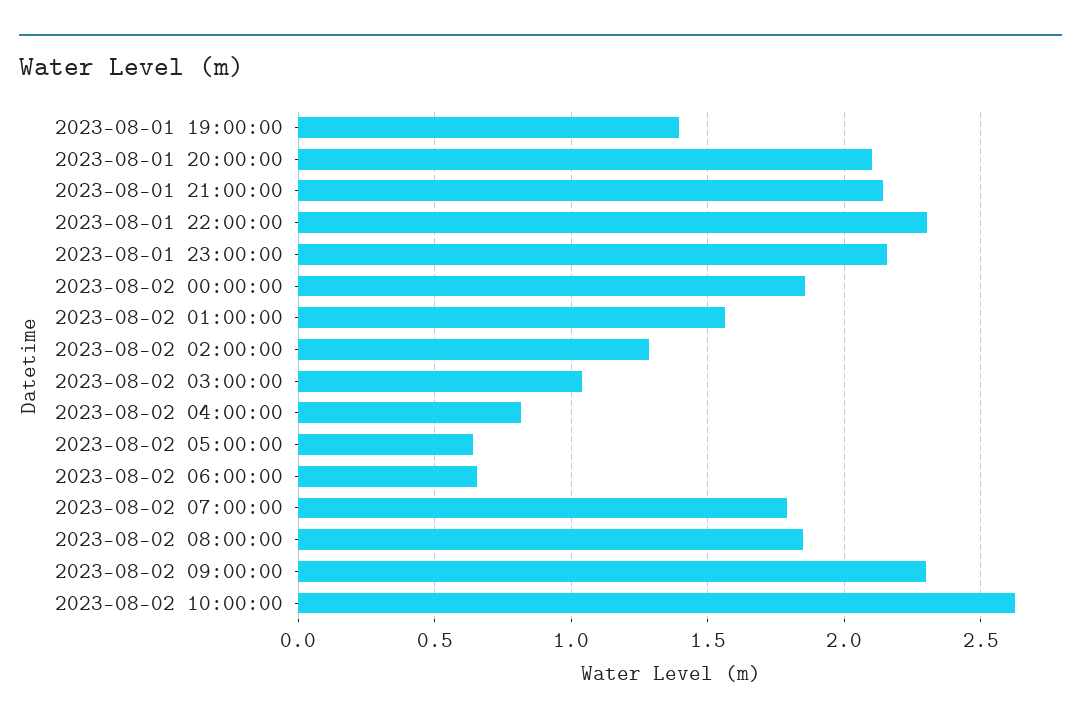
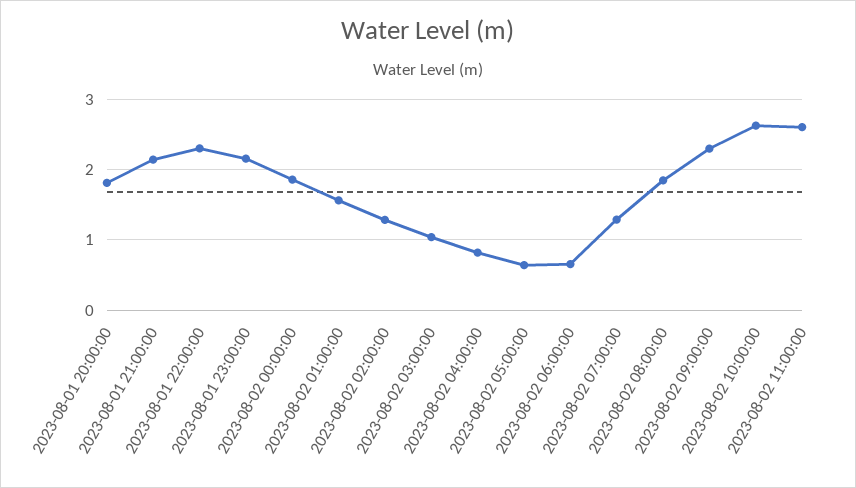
2023-08-01 19:00:00: 1.4 -> none
2023-08-01 20:00:00: 2.1 -> 1.8
2023-08-02 07:00:00: 1.8 -> 1.3
2023-08-02 11:00:00: none -> 2.6

